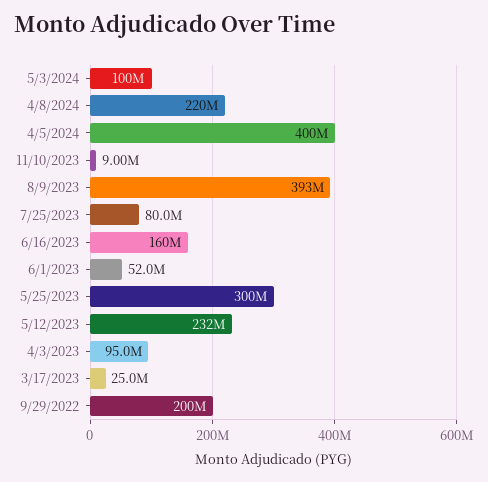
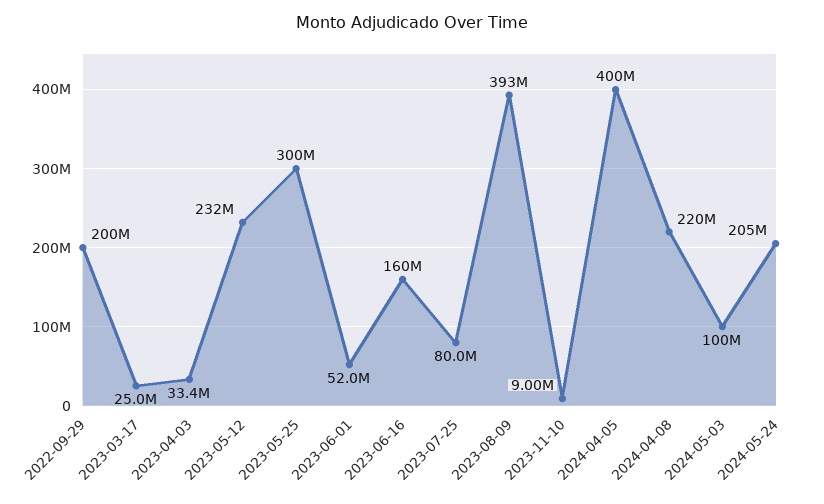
4/3/2023: 95000000 -> 33400000
2024-05-24: none -> 205000000

